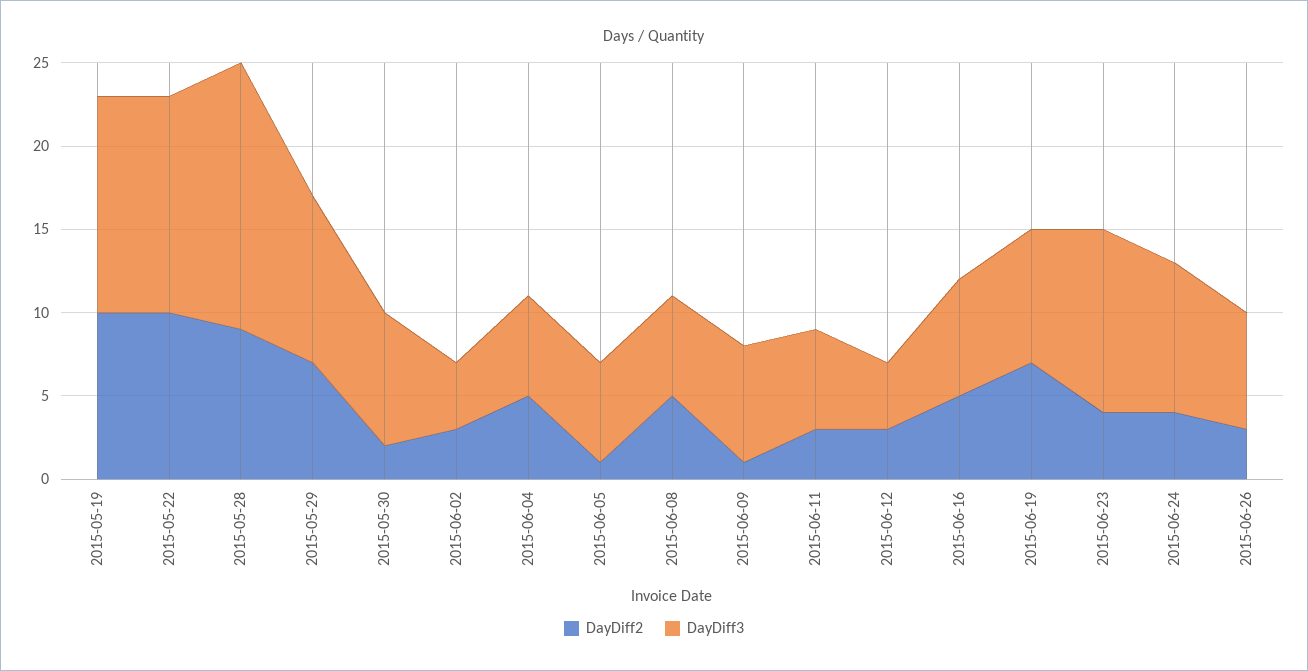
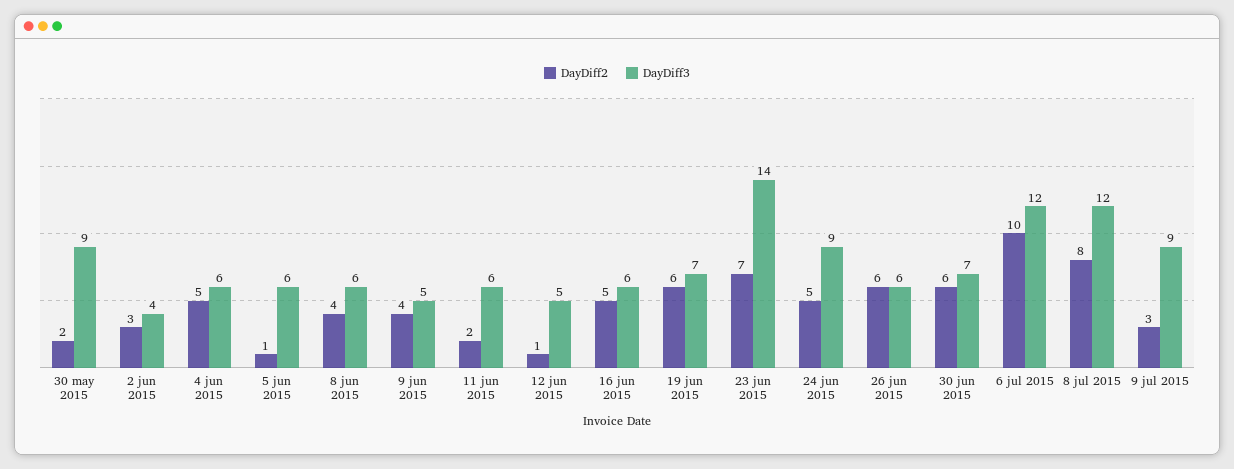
DayDiff2, 2015-05-19: 10 -> none
DayDiff3, 2015-05-19: 13 -> none
DayDiff2, 2015-05-22: 10 -> none
DayDiff3, 2015-05-22: 13 -> none
DayDiff2, 2015-05-28: 9 -> none
DayDiff3, 2015-05-28: 16 -> none
DayDiff2, 2015-05-29: 7 -> none
DayDiff3, 2015-05-29: 10 -> none
DayDiff3, 2015-05-30: 8 -> 9
DayDiff2, 2015-06-08: 5 -> 4
DayDiff2, 2015-06-09: 1 -> 4
DayDiff3, 2015-06-09: 7 -> 5
DayDiff2, 2015-06-11: 3 -> 2
DayDiff2, 2015-06-12: 3 -> 1
DayDiff3, 2015-06-12: 4 -> 5
DayDiff3, 2015-06-16: 7 -> 6
DayDiff2, 2015-06-19: 7 -> 6
DayDiff3, 2015-06-19: 8 -> 7
DayDiff2, 2015-06-23: 4 -> 7
DayDiff3, 2015-06-23: 11 -> 14
DayDiff2, 2015-06-24: 4 -> 5
DayDiff2, 2015-06-26: 3 -> 6
DayDiff3, 2015-06-26: 7 -> 6
DayDiff2, 30 jun 2015: none -> 6
DayDiff3, 30 jun 2015: none -> 7
DayDiff2, 6 jul 2015: none -> 10
DayDiff3, 6 jul 2015: none -> 12
DayDiff2, 8 jul 2015: none -> 8
DayDiff3, 8 jul 2015: none -> 12
DayDiff2, 9 jul 2015: none -> 3
DayDiff3, 9 jul 2015: none -> 9

